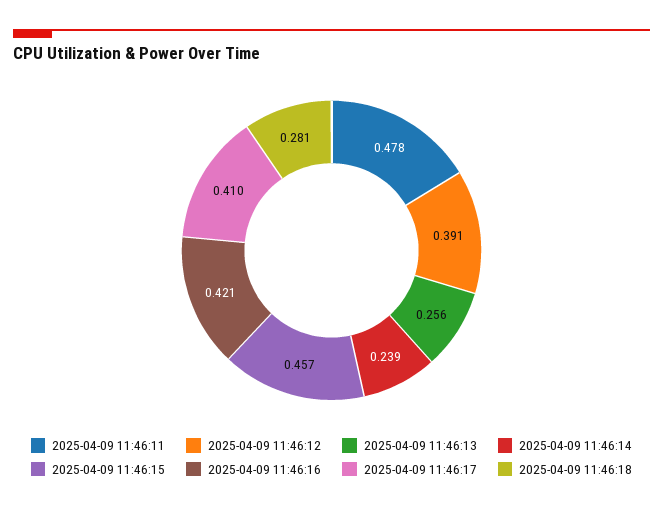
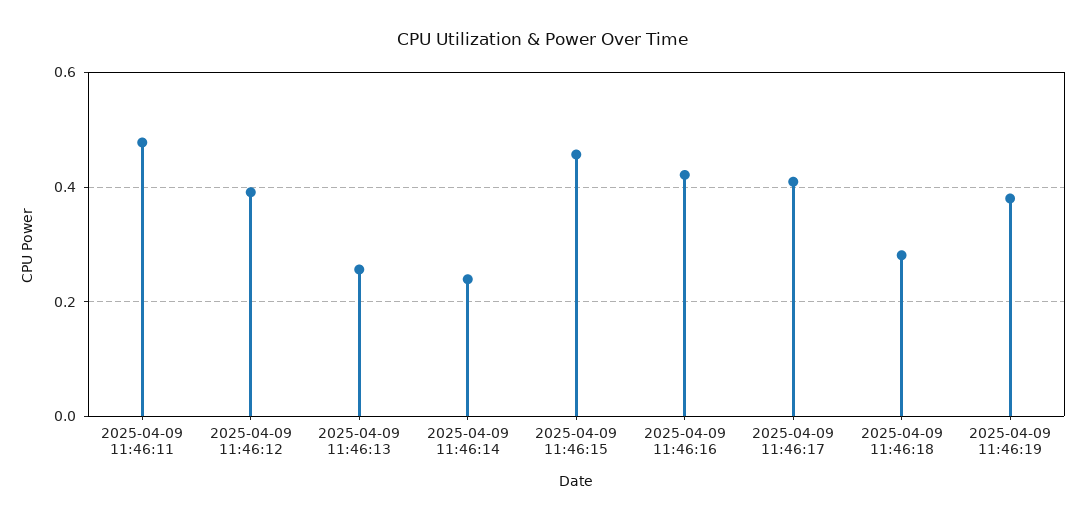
2025-04-09 11:46:19: none -> 0.38

